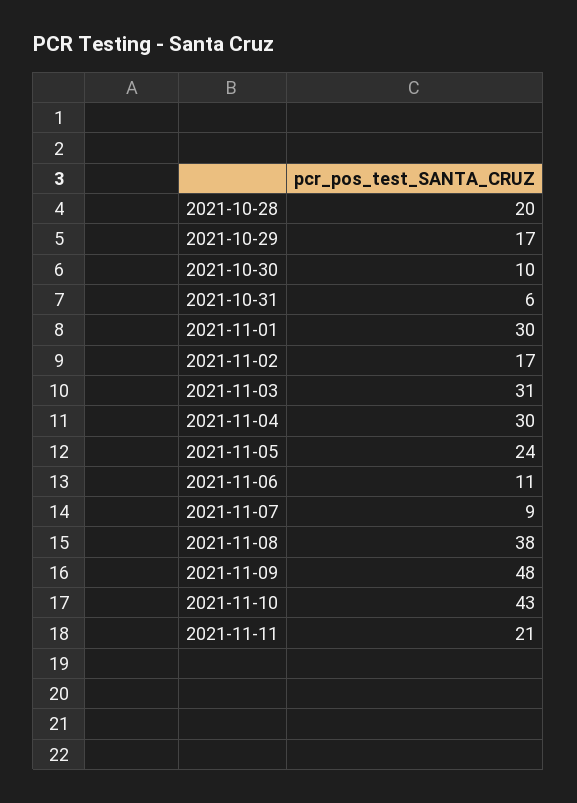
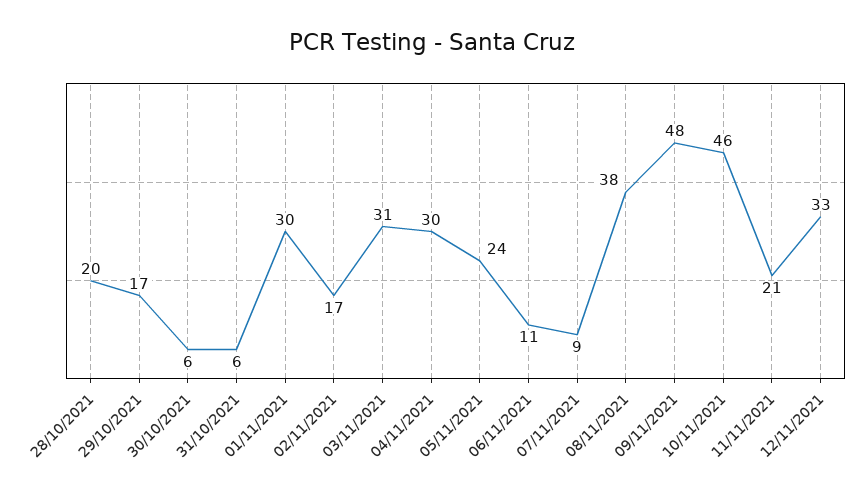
2021-10-30: 10 -> 6
2021-11-10: 43 -> 46
12/11/2021: none -> 33

